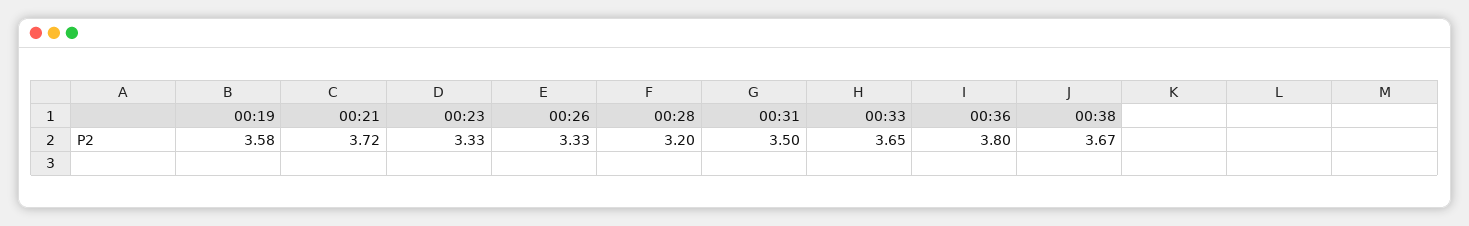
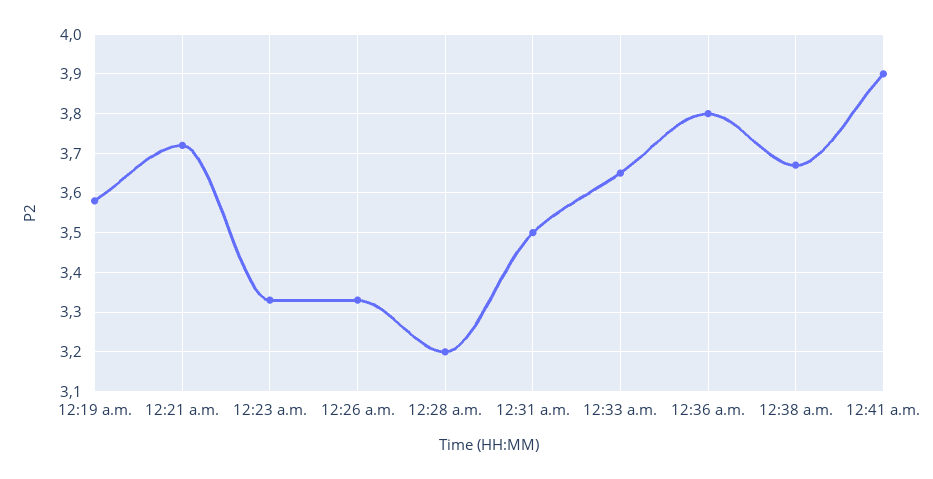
12:41 a.m.: none -> 3.9

